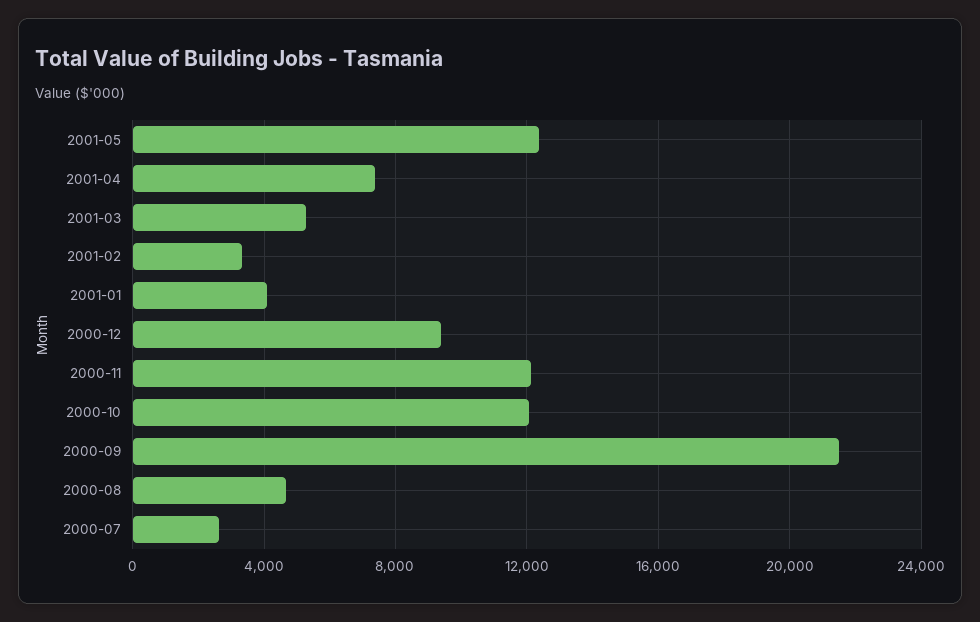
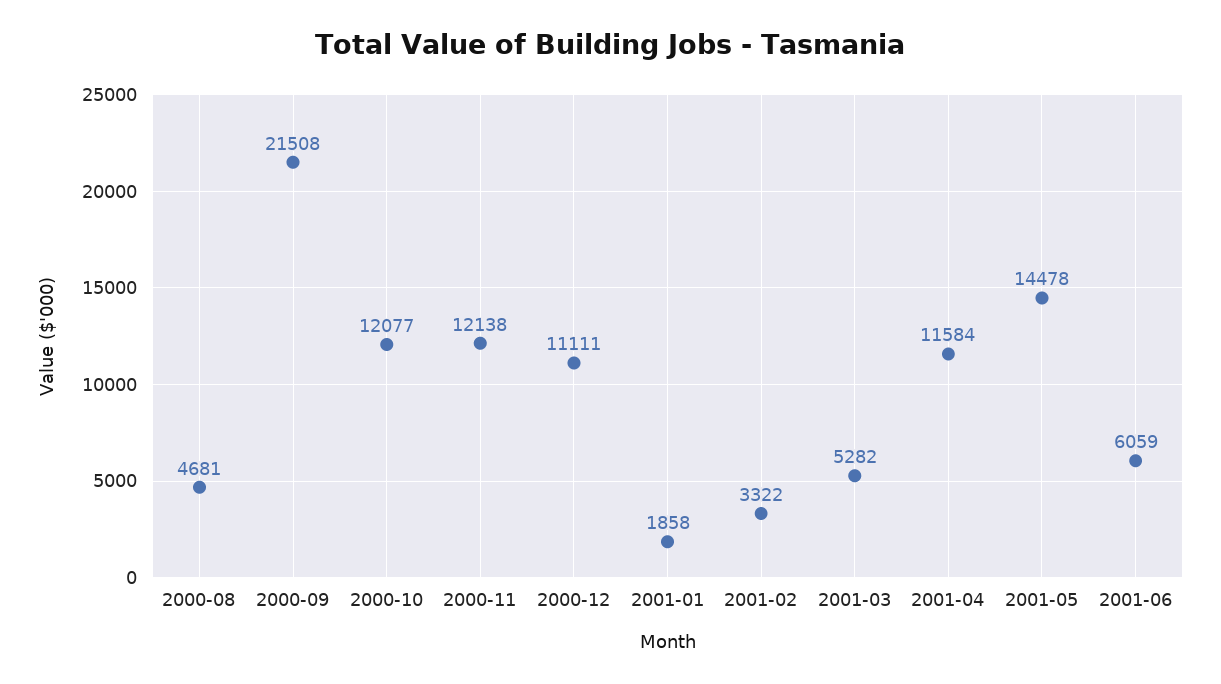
2001-05: 12500 -> 14478
2001-04: 7500 -> 11584
2001-01: 4000 -> 1858
2000-12: 9500 -> 11111
2000-07: 2500 -> none
2001-06: none -> 6059

